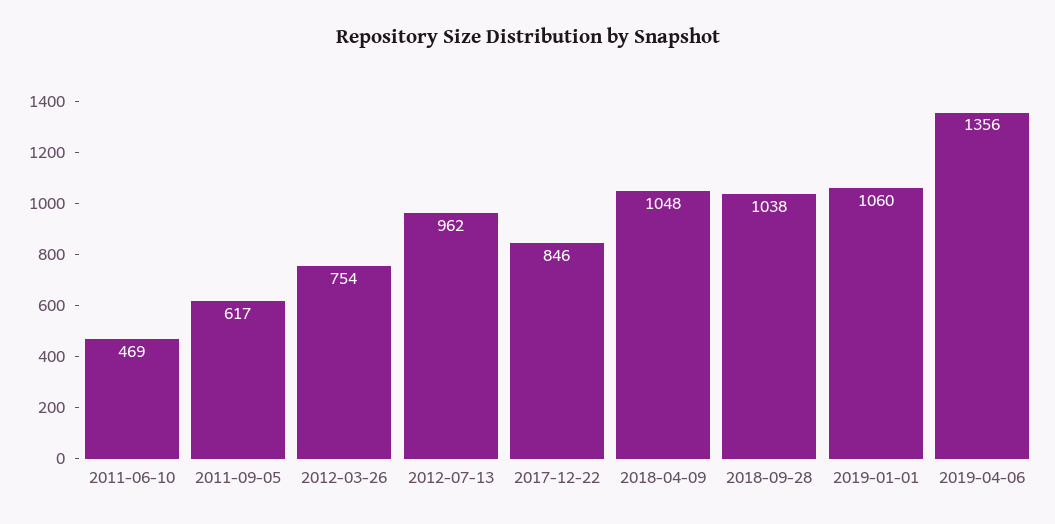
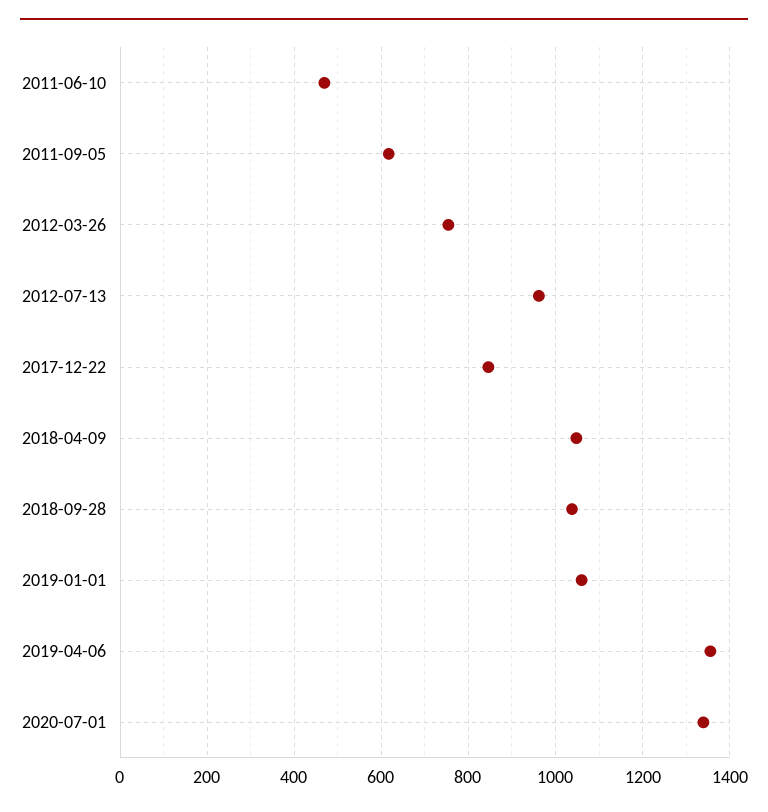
2020-07-01: none -> 1340

